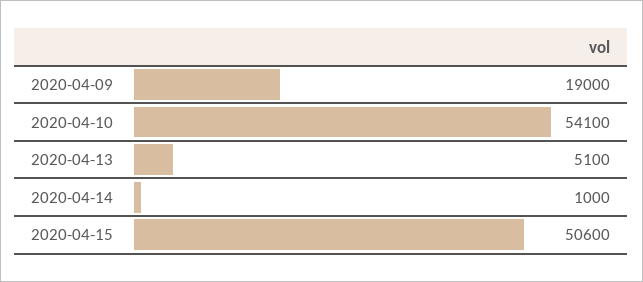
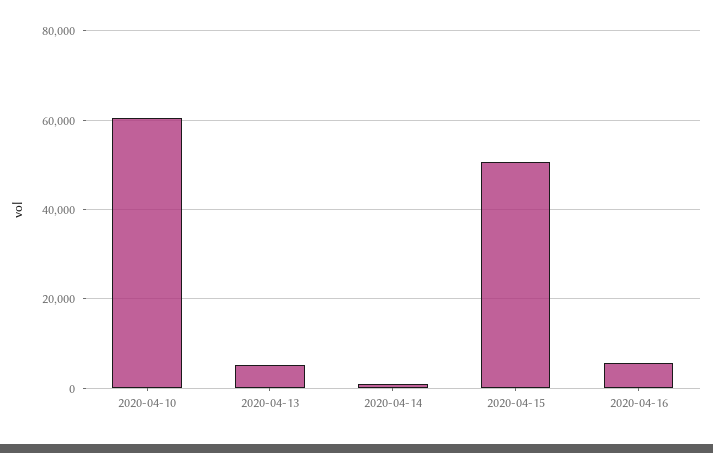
2020-04-09: 19000 -> none
2020-04-10: 54100 -> 60000
2020-04-16: none -> 6000

